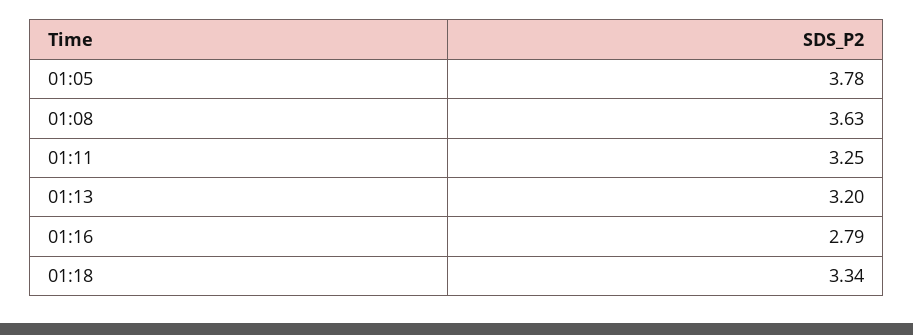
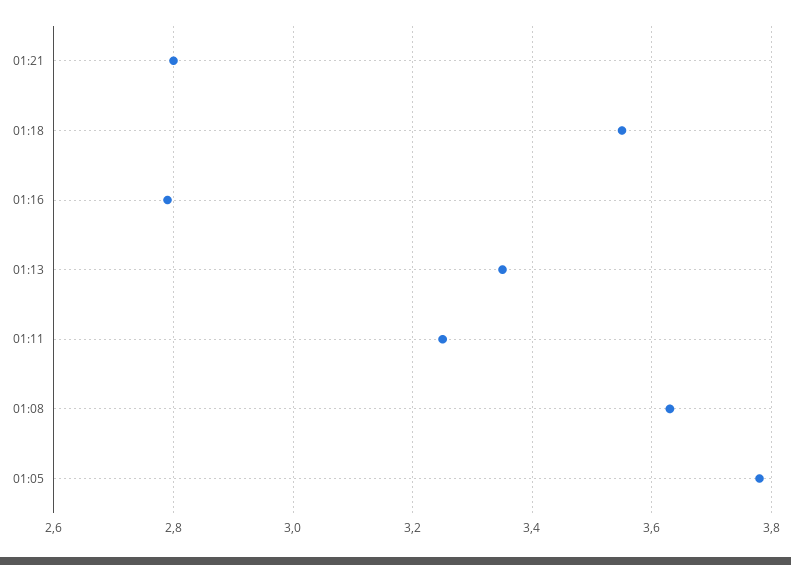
01:13: 3.2 -> 3.35
01:18: 3.34 -> 3.55
01:21: none -> 2.8

